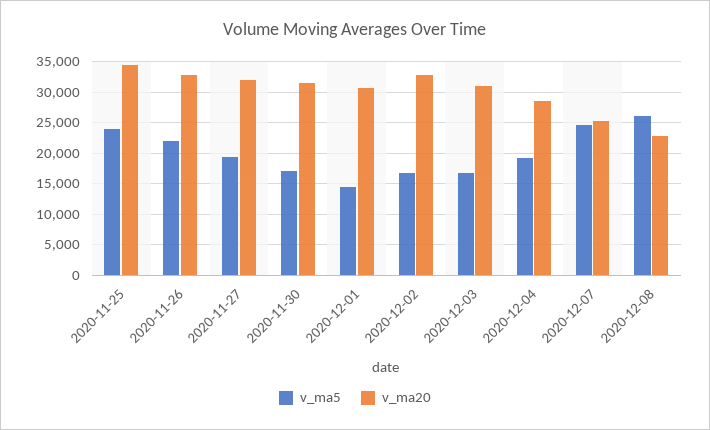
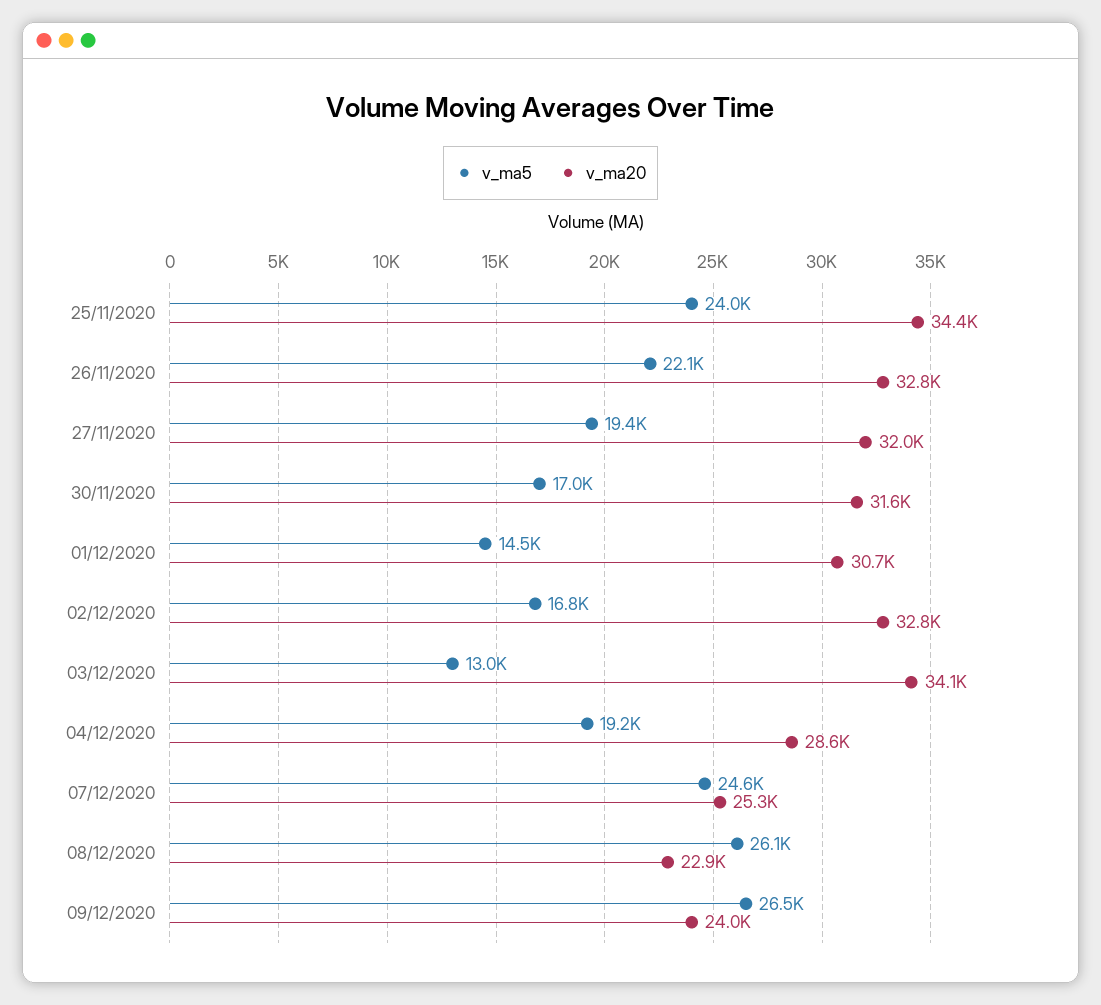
v_ma5, 2020-12-03: 17000 -> 13000
v_ma20, 2020-12-03: 31000 -> 34100
v_ma5, 09/12/2020: none -> 26500
v_ma20, 09/12/2020: none -> 24000

